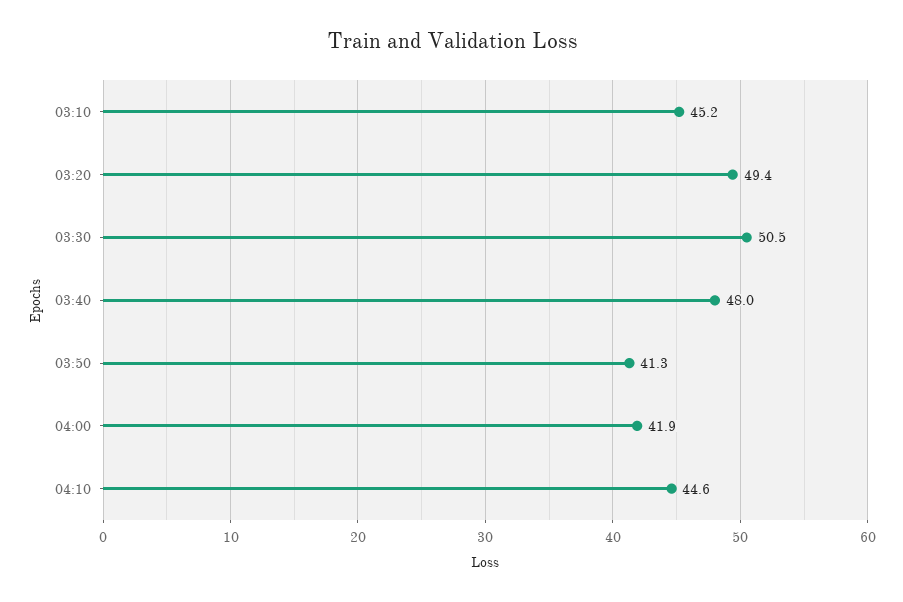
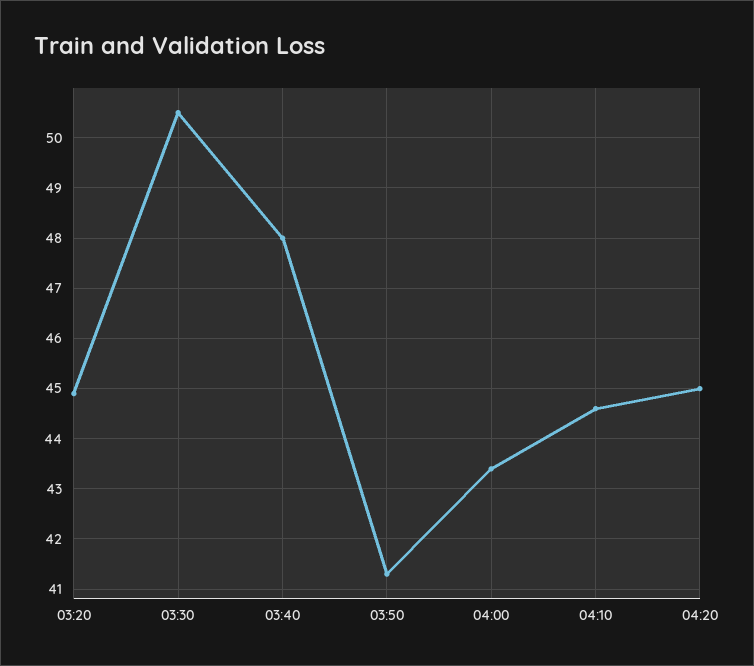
03:10: 45.2 -> none
03:20: 49.4 -> 45
04:00: 41.9 -> 43.5
04:20: none -> 45

